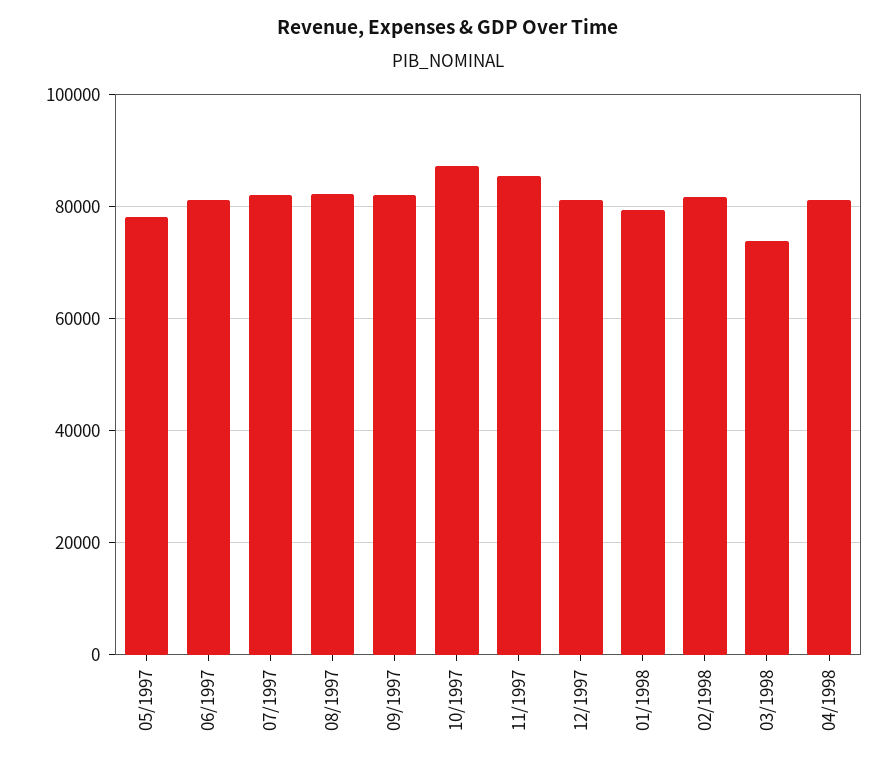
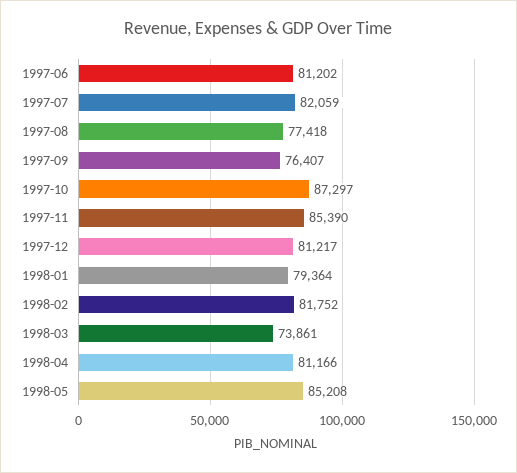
05/1997: 78000 -> none
08/1997: 82000 -> 77418
09/1997: 82000 -> 76407
1998-05: none -> 85208

